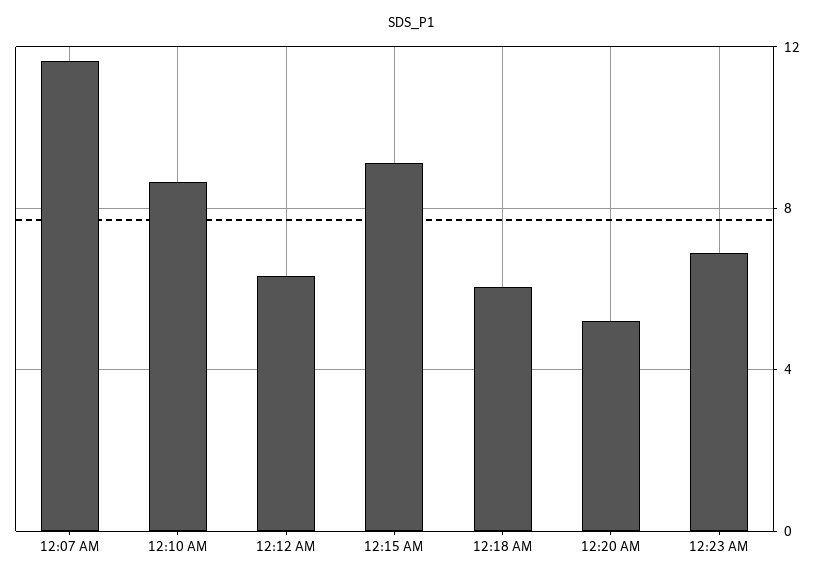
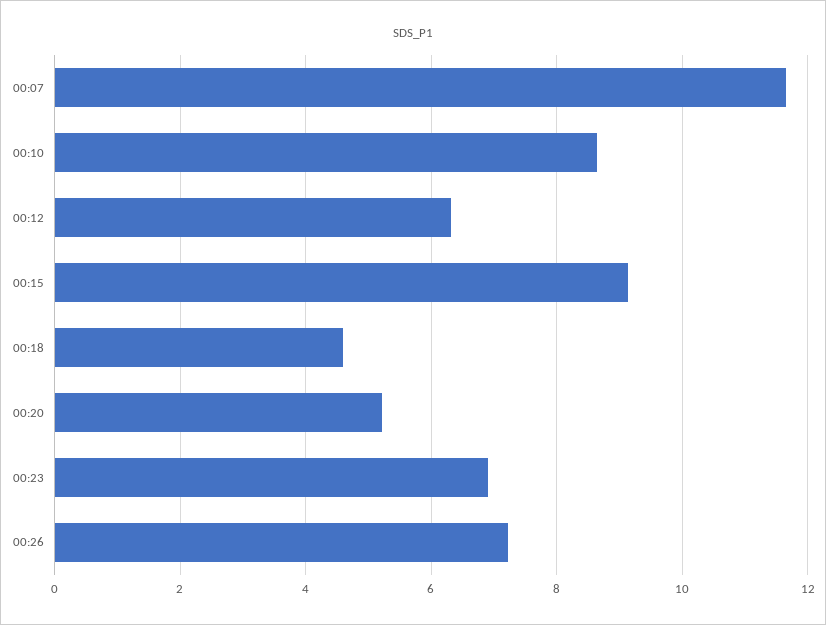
12:18 AM: 6 -> 4.6
00:26: none -> 7.2

